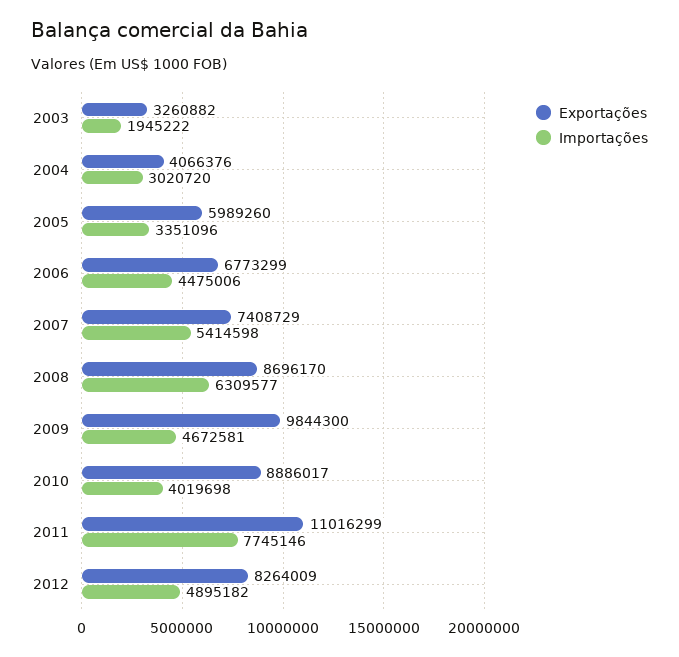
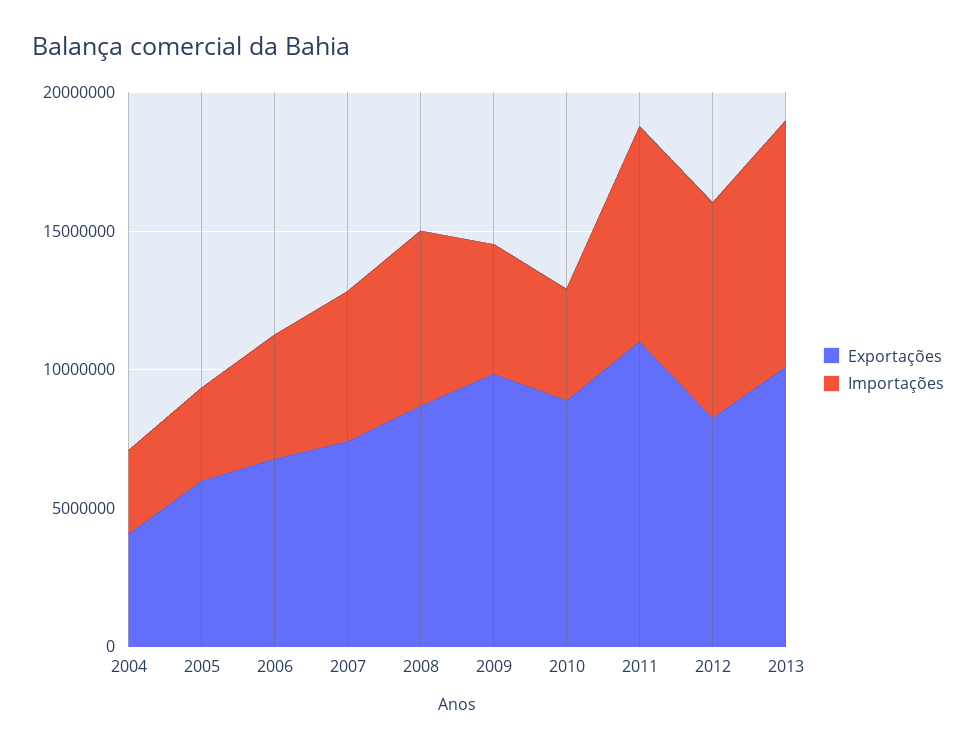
Exportações, 2003: 3260882 -> none
Importações, 2003: 1945222 -> none
Importações, 2012: 4895182 -> 8000000
Exportações, 2013: none -> 10000000
Importações, 2013: none -> 9000000

